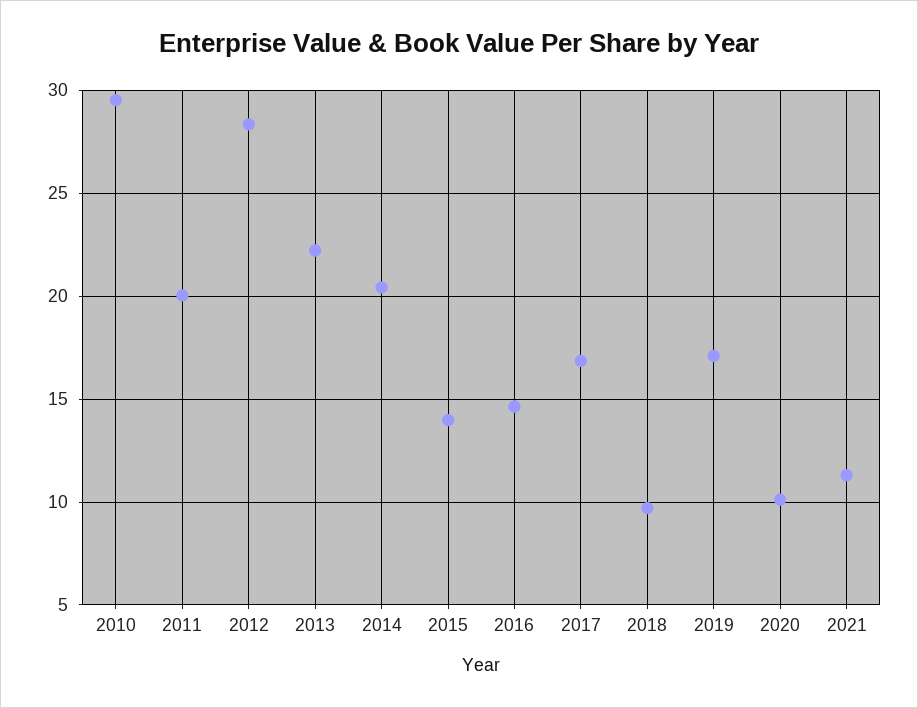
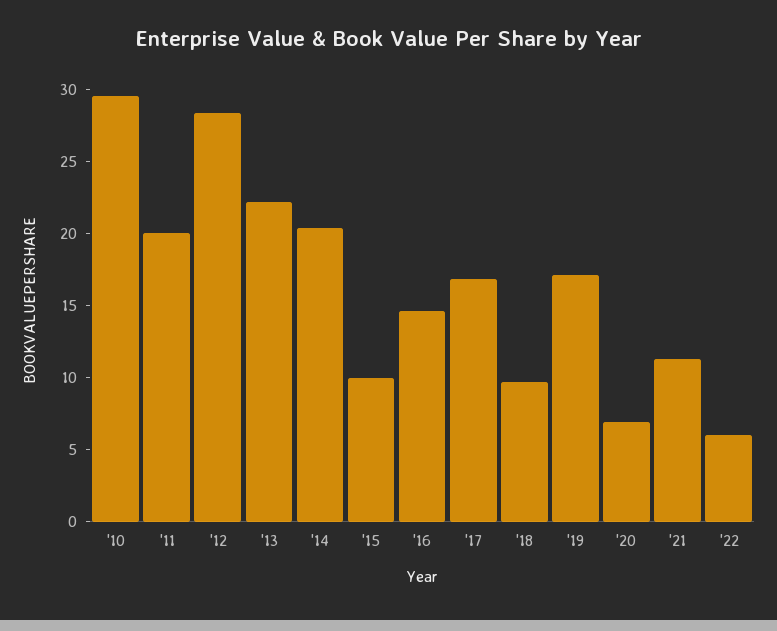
2015: 14 -> 10
2020: 10 -> 7
'22: none -> 6

